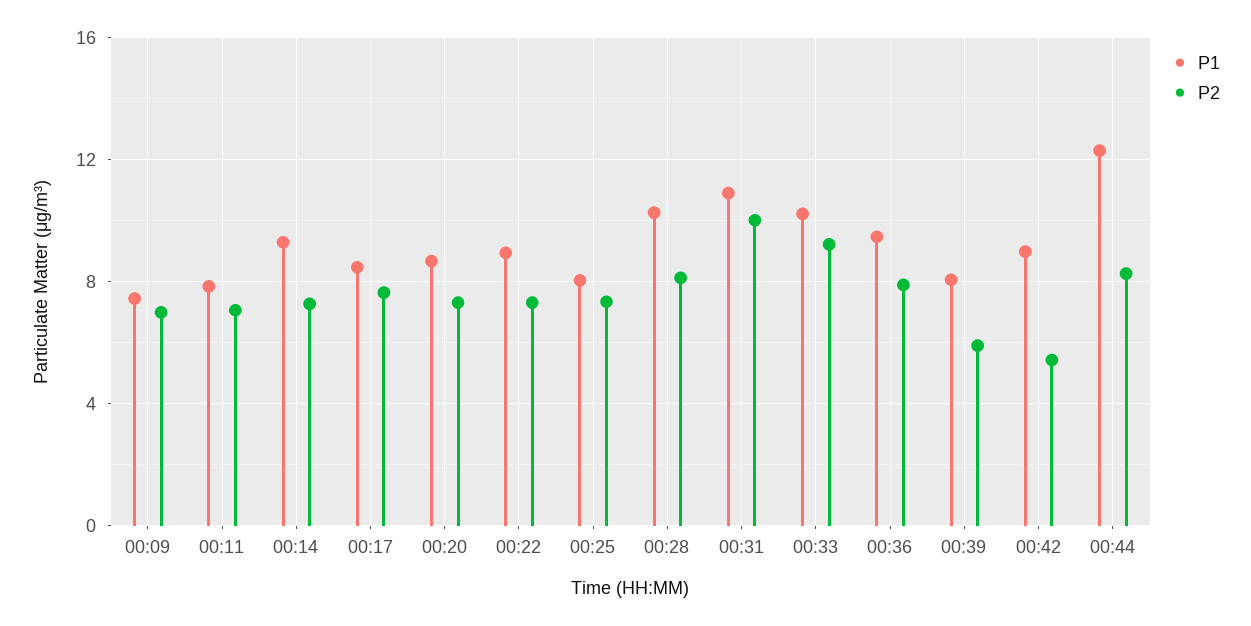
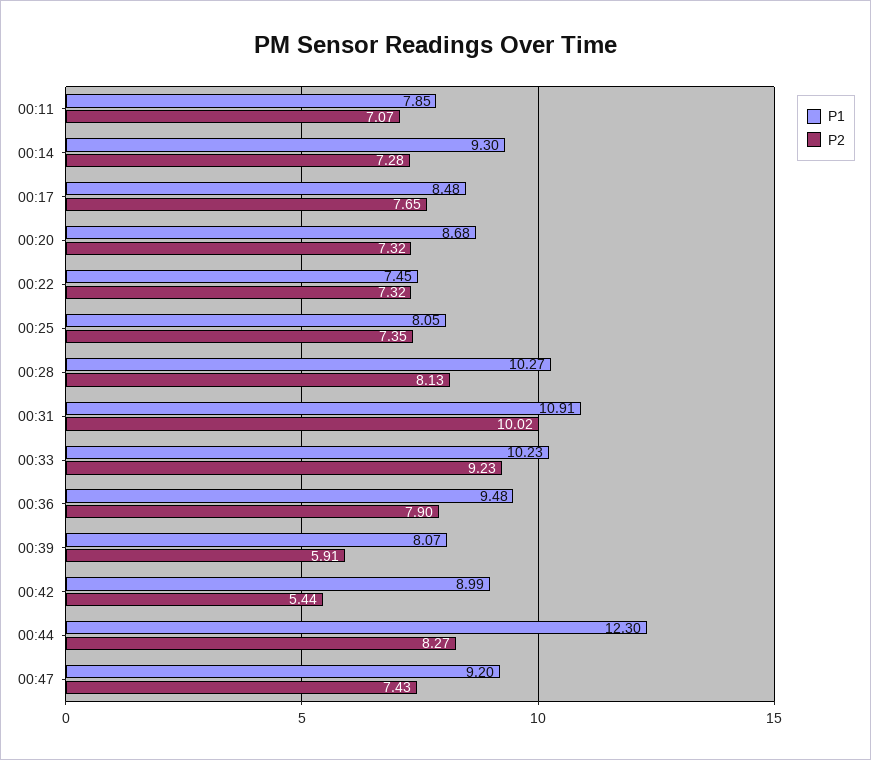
P1, 00:09: 7.5 -> none
P2, 00:09: 7 -> none
P1, 00:22: 9 -> 7.45
P1, 00:47: none -> 9.2
P2, 00:47: none -> 7.43

